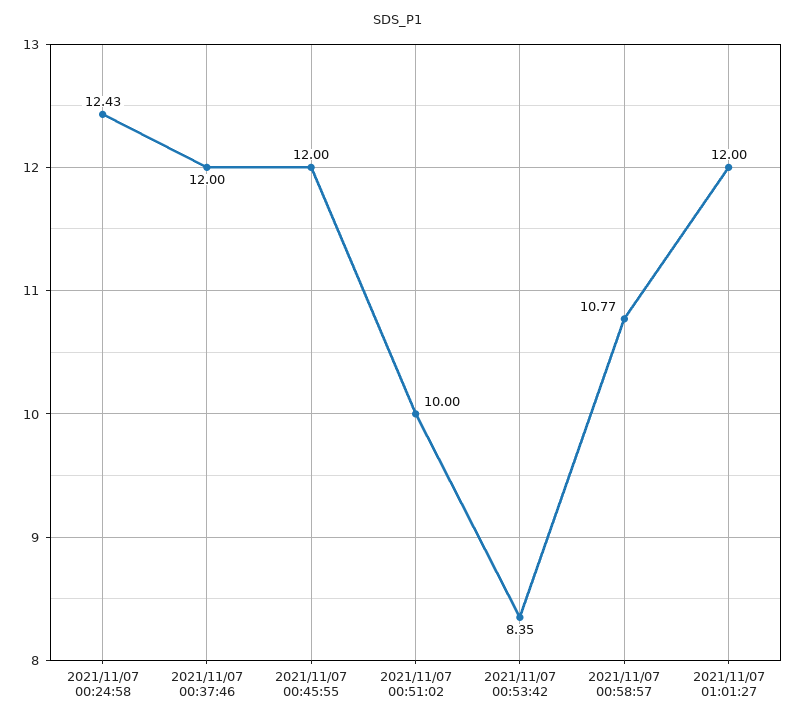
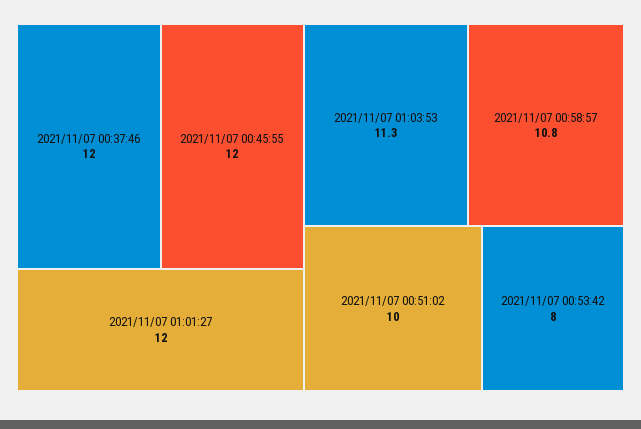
2021/11/07 00:24:58: 12.43 -> none
2021/11/07 00:53:42: 8.35 -> 8
2021/11/07 01:03:53: none -> 11.3

